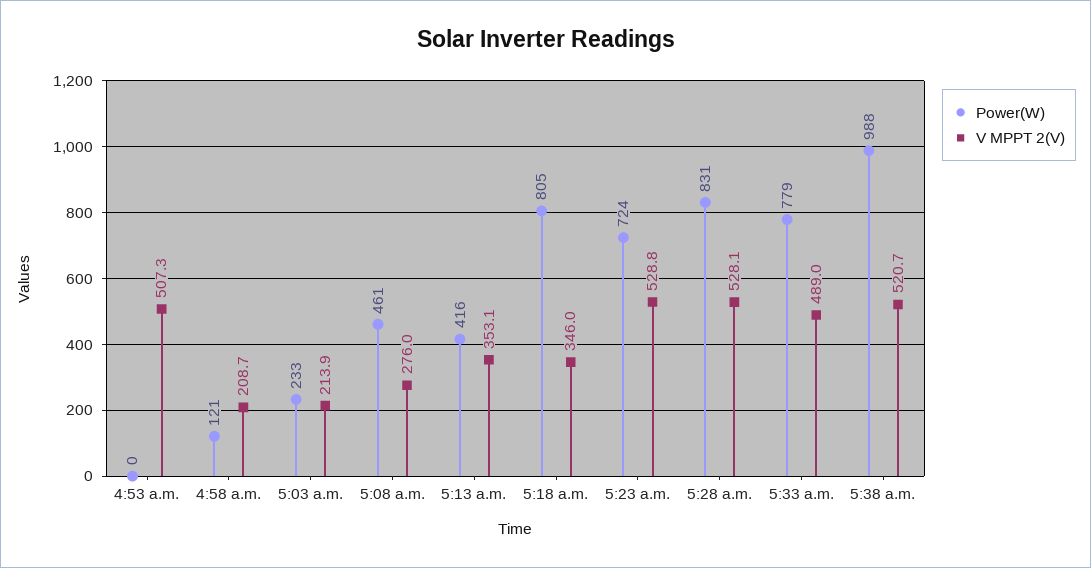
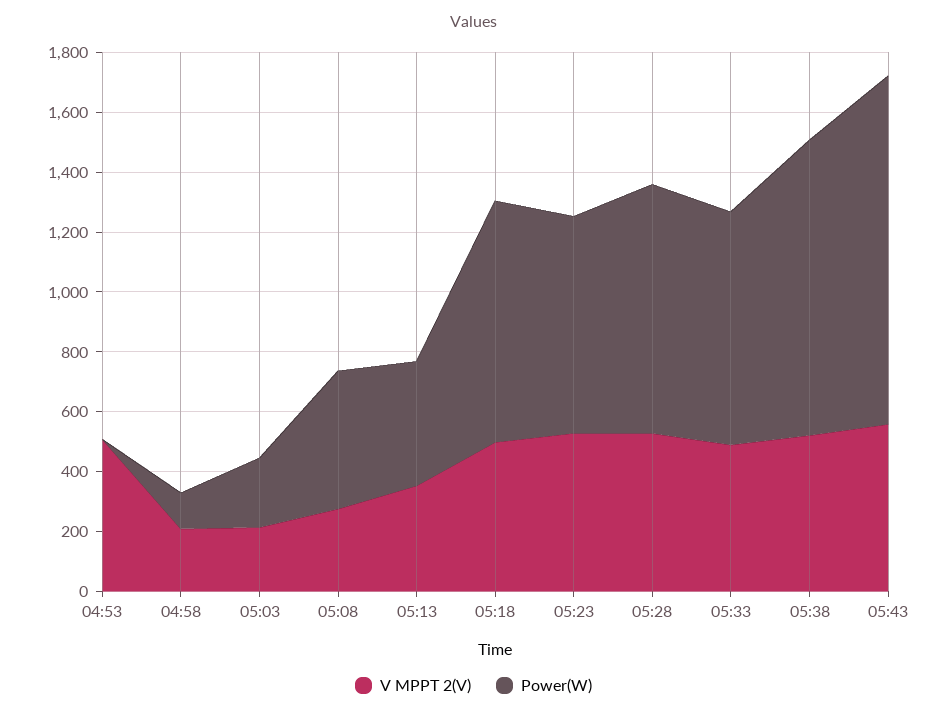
V MPPT 2(V), 5:18 a.m.: 346 -> 500
V MPPT 2(V), 05:43: none -> 550
Power(W), 05:43: none -> 1150

